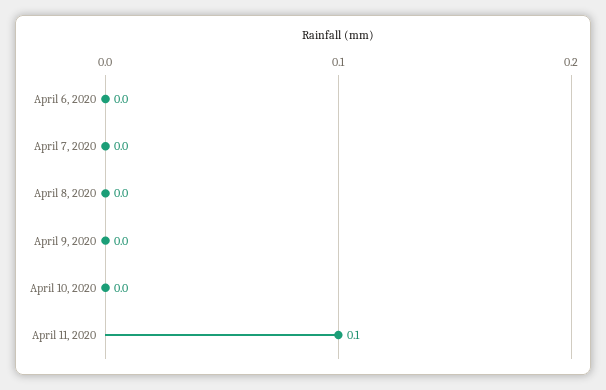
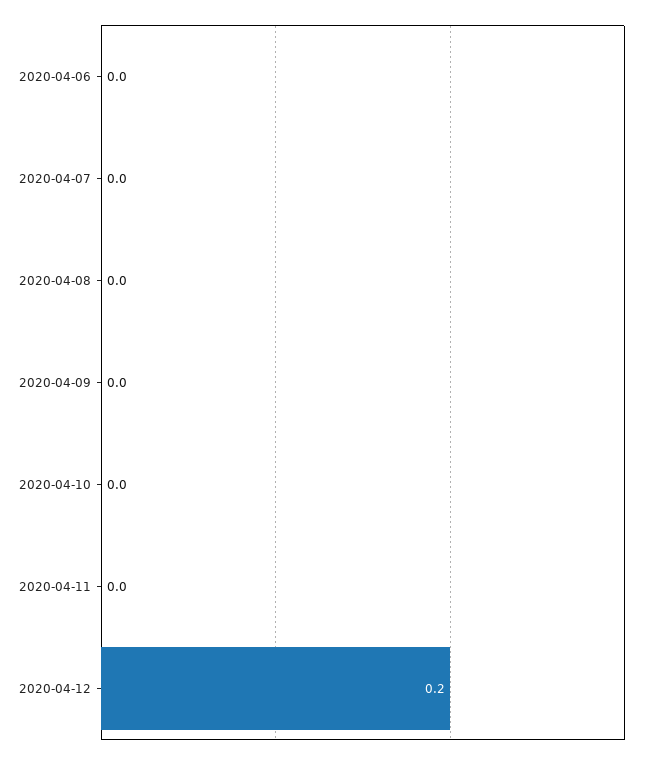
April 11, 2020: 0.1 -> 0
2020-04-12: none -> 0.2

